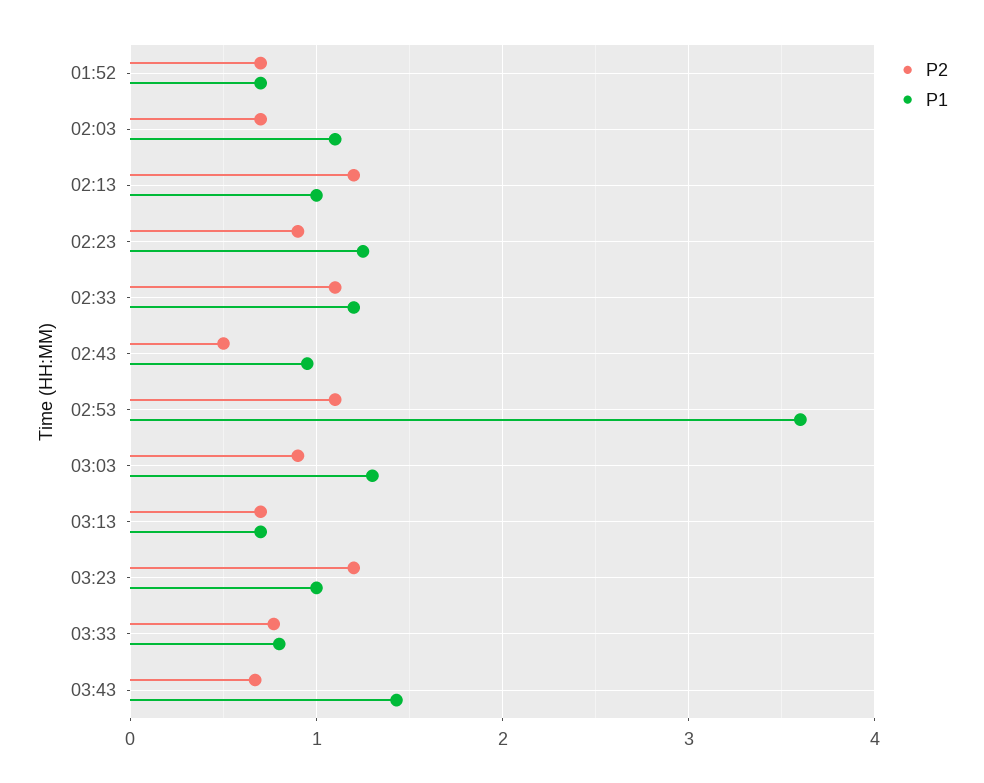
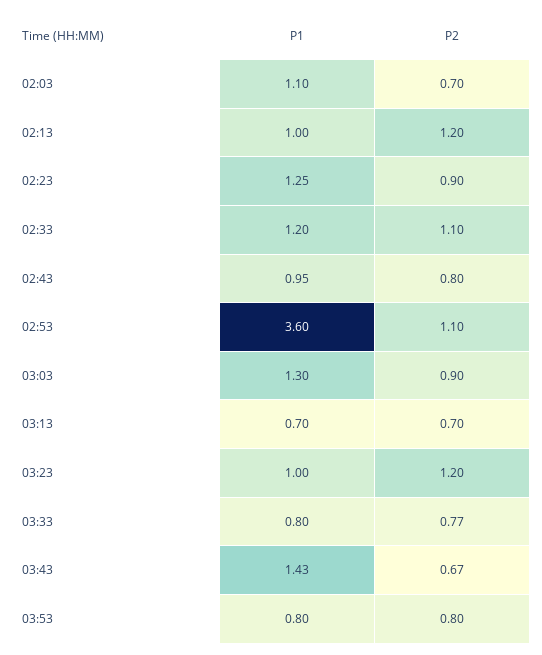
P2, 01:52: 0.7 -> none
P1, 01:52: 0.7 -> none
P2, 02:43: 0.5 -> 0.8
P1, 03:53: none -> 0.8
P2, 03:53: none -> 0.8

